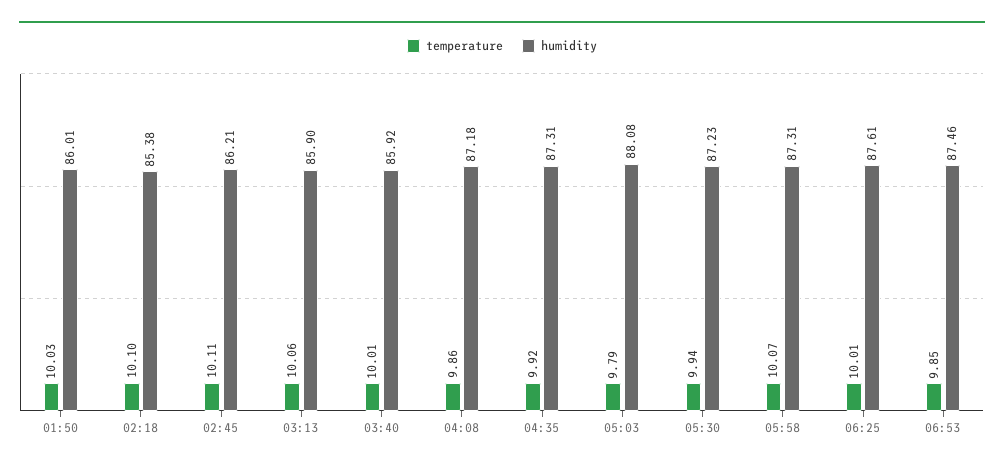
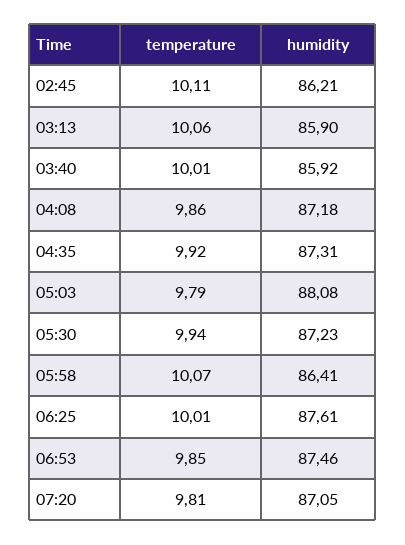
temperature, 01:50: 10.03 -> none
humidity, 01:50: 86.01 -> none
temperature, 02:18: 10.1 -> none
humidity, 02:18: 85.38 -> none
humidity, 05:58: 87.31 -> 86.41
temperature, 07:20: none -> 9.81
humidity, 07:20: none -> 87.05

